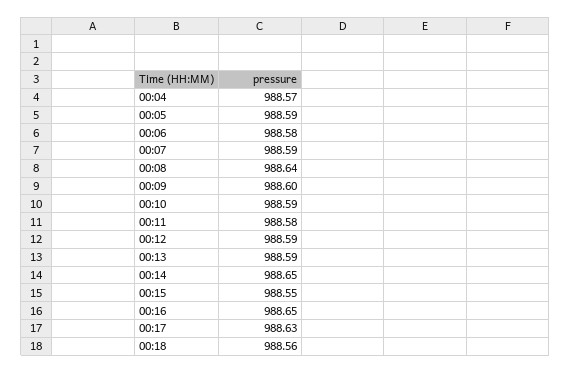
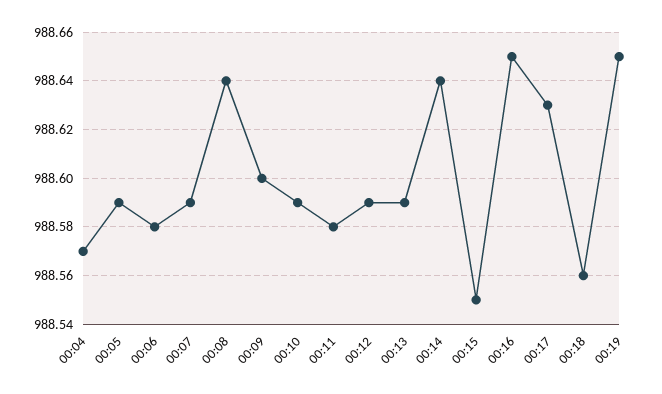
00:14: 988.65 -> 988.64
00:19: none -> 988.65

